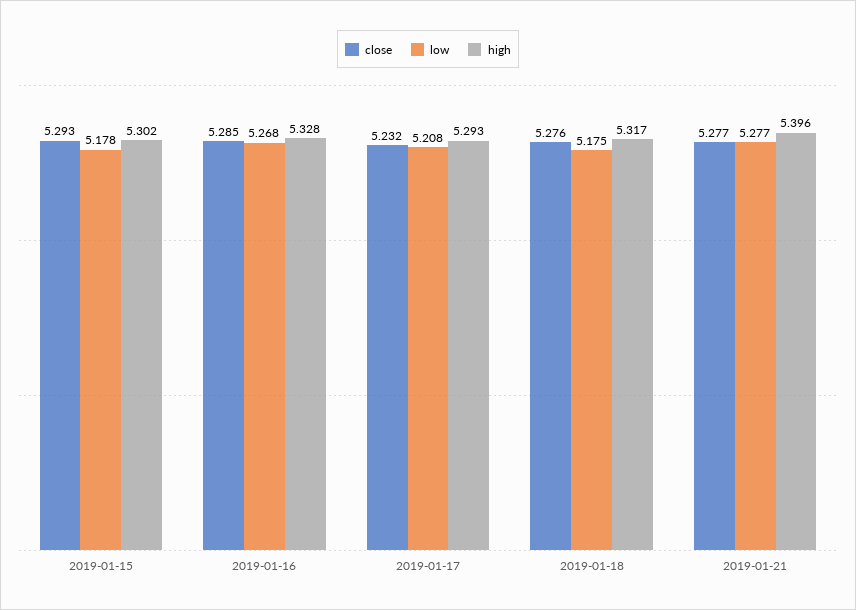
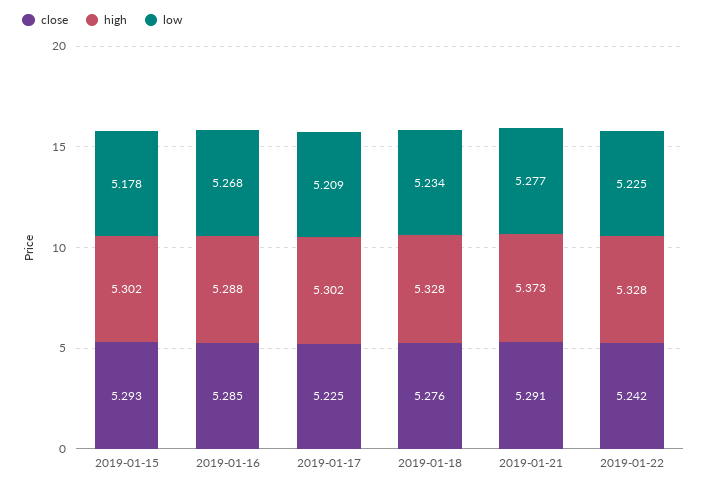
high, 2019-01-16: 5.328 -> 5.288
close, 2019-01-17: 5.232 -> 5.225
low, 2019-01-17: 5.208 -> 5.209
high, 2019-01-17: 5.293 -> 5.302
low, 2019-01-18: 5.175 -> 5.234
high, 2019-01-18: 5.317 -> 5.328
close, 2019-01-21: 5.277 -> 5.291
high, 2019-01-21: 5.396 -> 5.373
close, 2019-01-22: none -> 5.242
high, 2019-01-22: none -> 5.328
low, 2019-01-22: none -> 5.225

